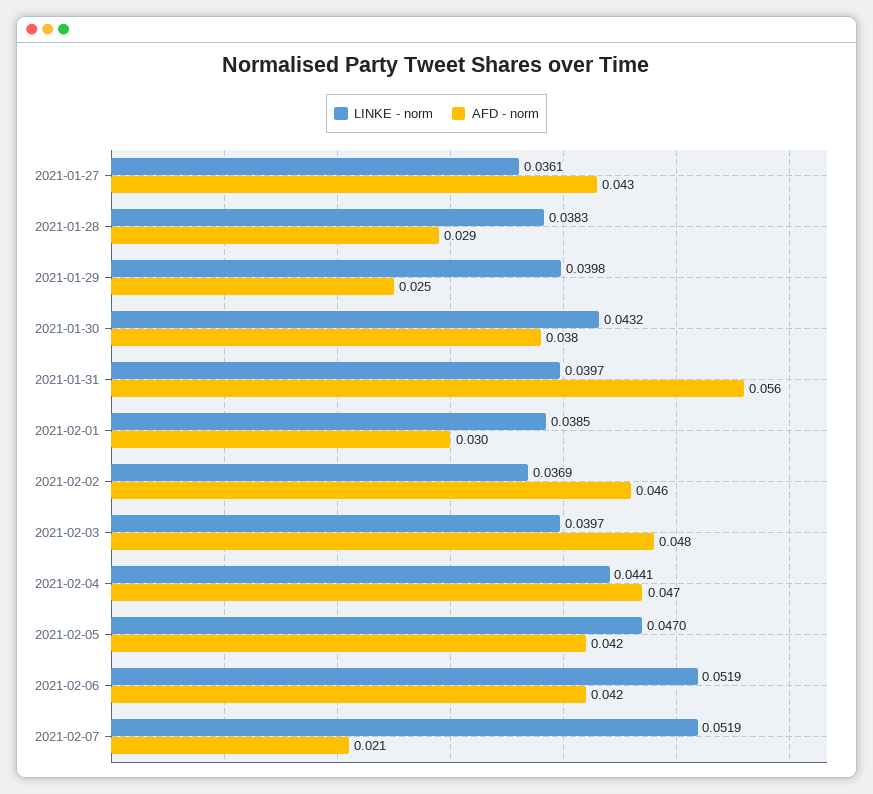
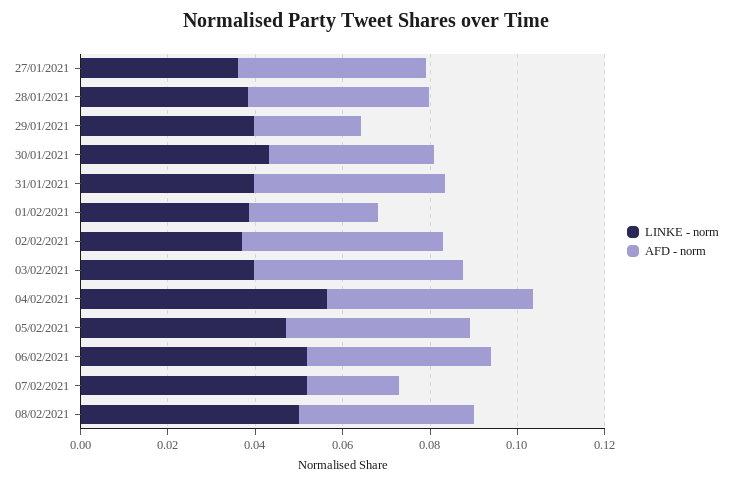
AFD - norm, 2021-01-28: 0.029 -> 0.04
AFD - norm, 2021-01-31: 0.056 -> 0.045
LINKE - norm, 2021-02-04: 0.0441 -> 0.055
LINKE - norm, 08/02/2021: none -> 0.05
AFD - norm, 08/02/2021: none -> 0.04

